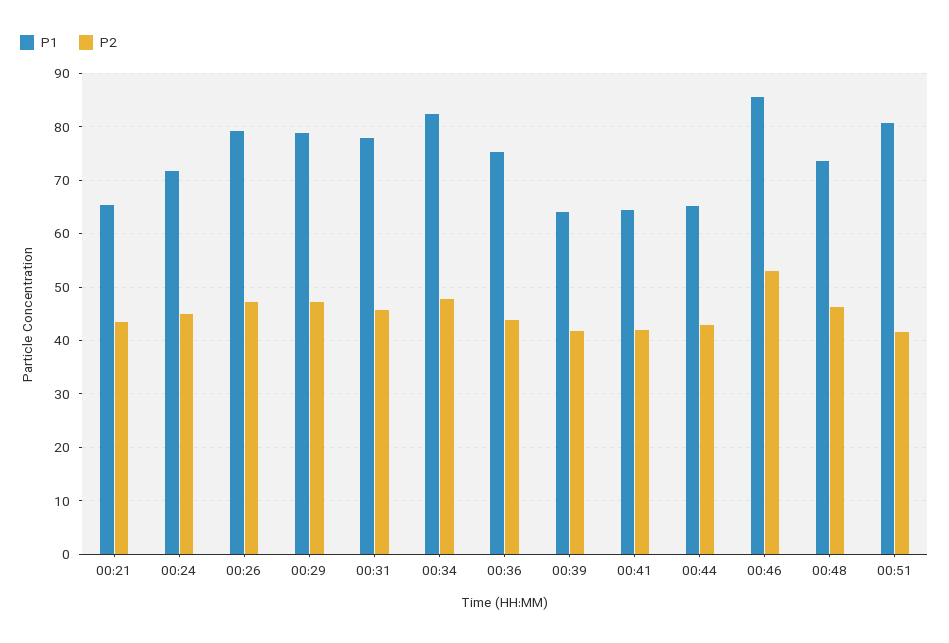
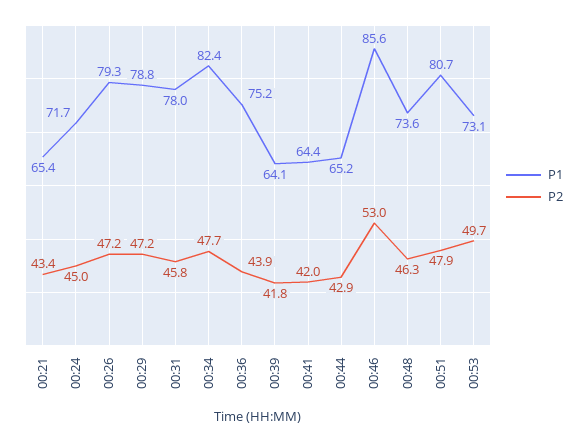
P2, 00:51: 42 -> 47.9
P1, 00:53: none -> 73.1
P2, 00:53: none -> 49.7

